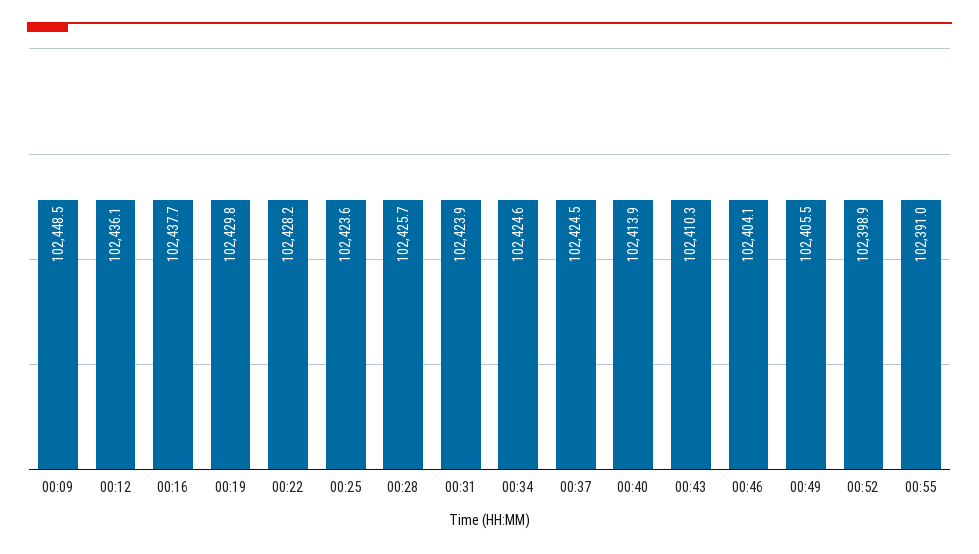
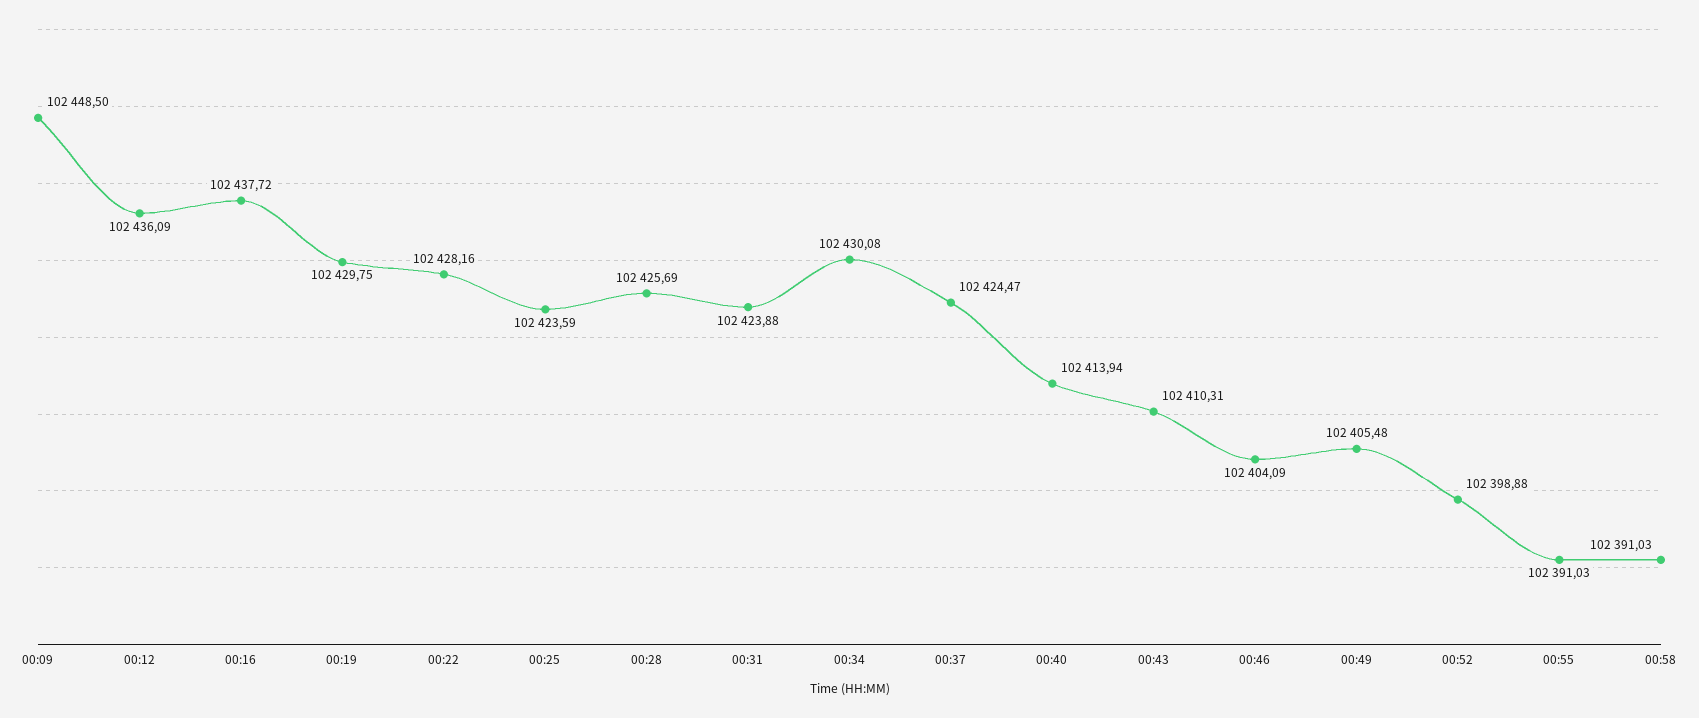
00:34: 102424.6 -> 102430.08
00:58: none -> 102391.03

